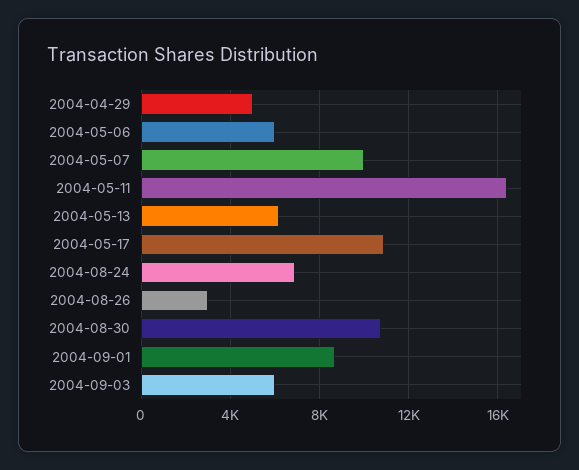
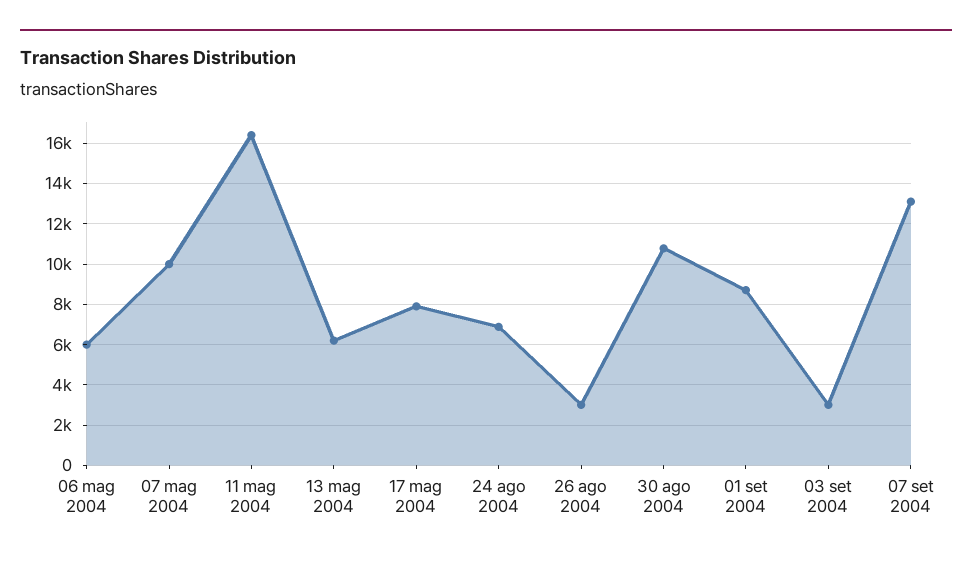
2004-04-29: 5000 -> none
2004-05-17: 11000 -> 8000
2004-09-03: 6000 -> 3000
07 set 2004: none -> 13000

